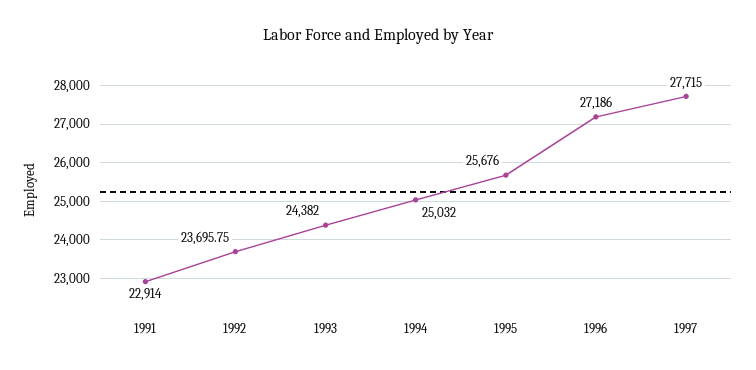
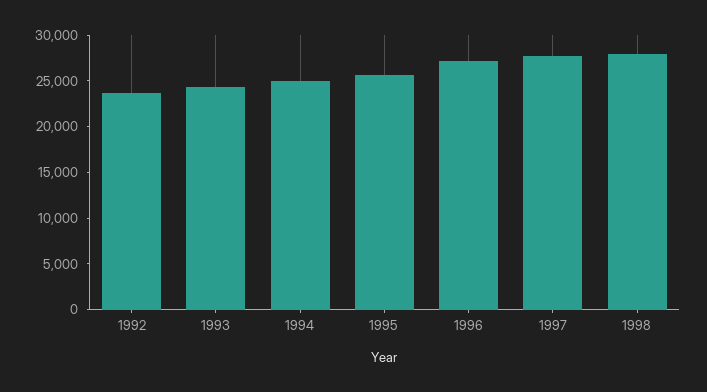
1991: 22914 -> none
1998: none -> 28000

